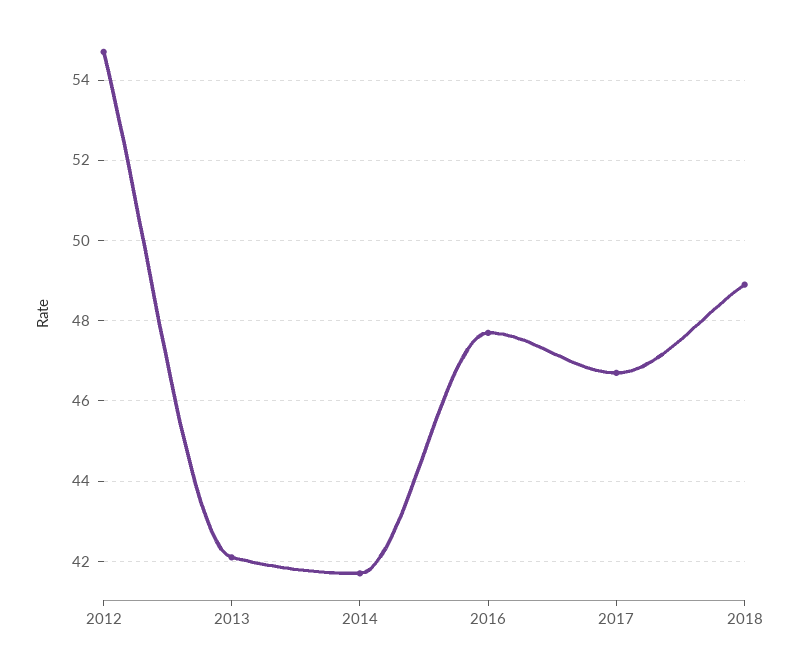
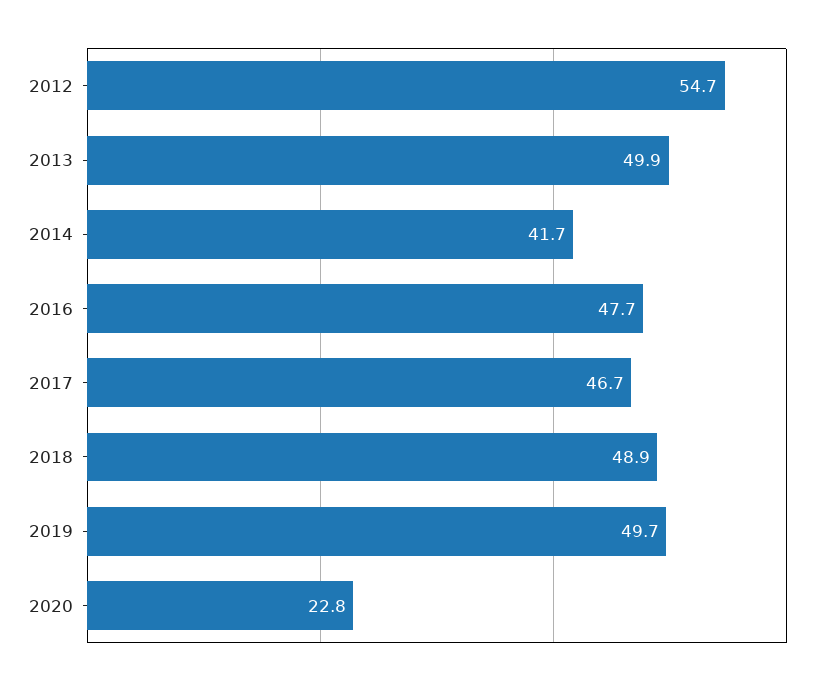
2013: 42 -> 49.9
2019: none -> 49.7
2020: none -> 22.8

